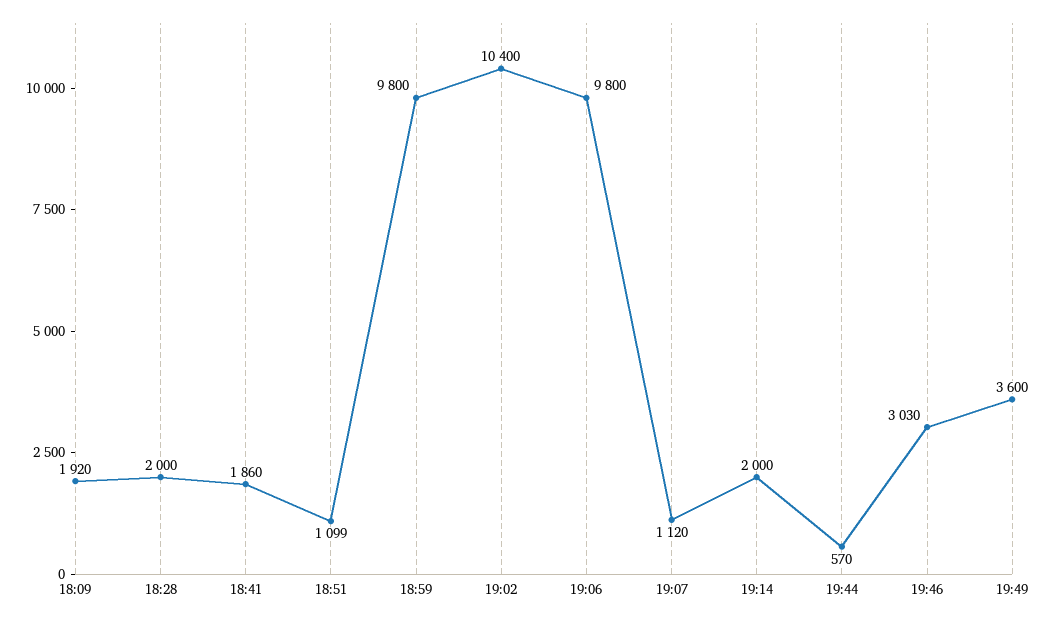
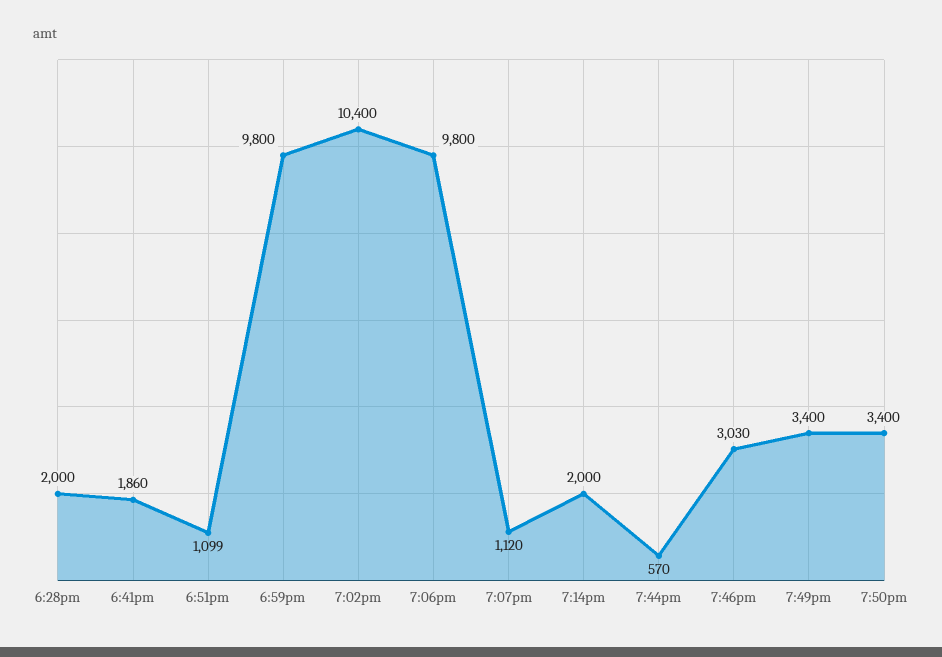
18:09: 1920 -> none
19:49: 3600 -> 3400
7:50pm: none -> 3400

